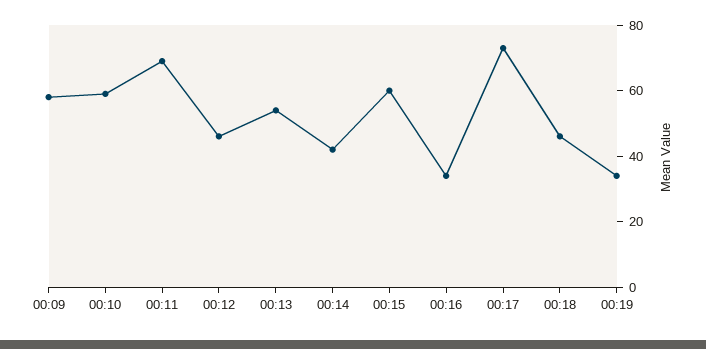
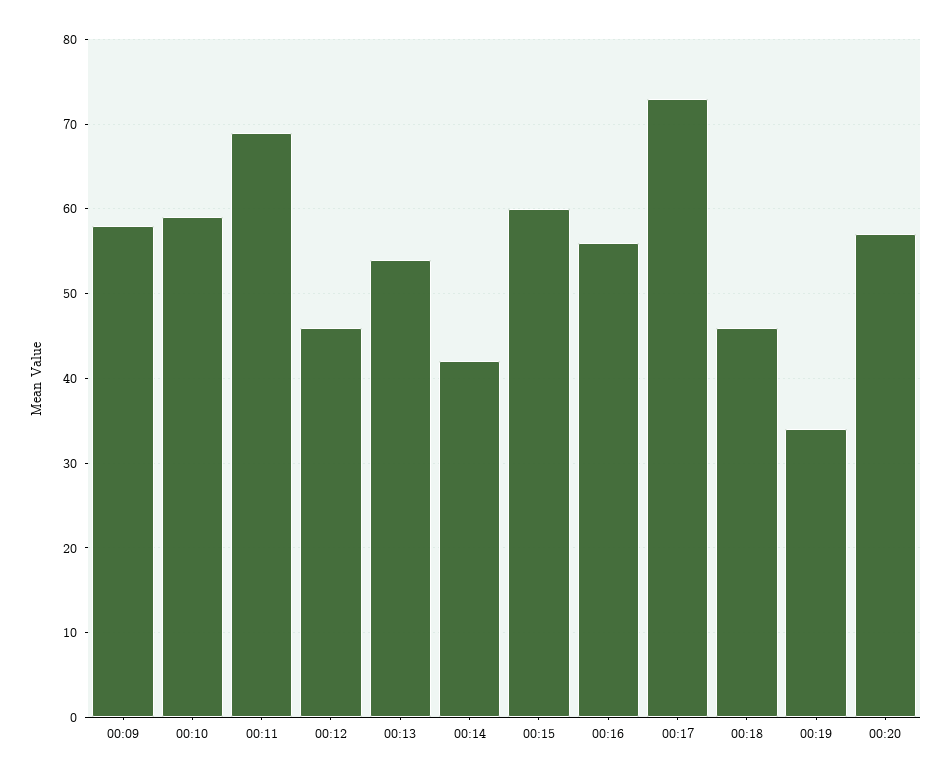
00:16: 35 -> 56
00:20: none -> 57

